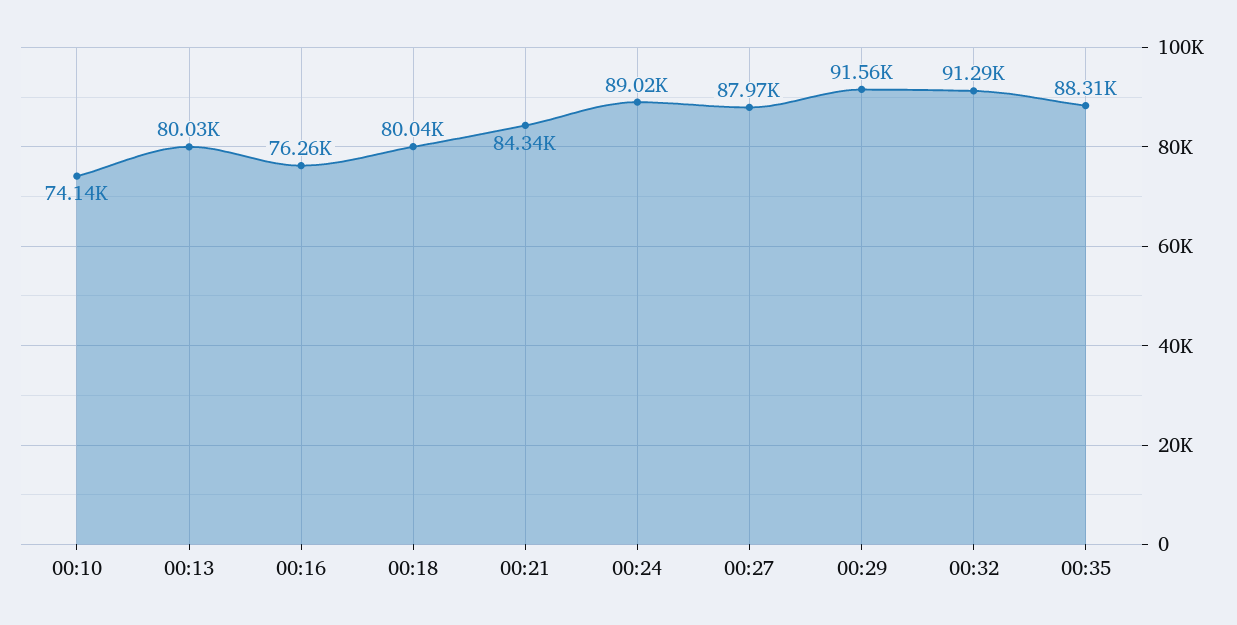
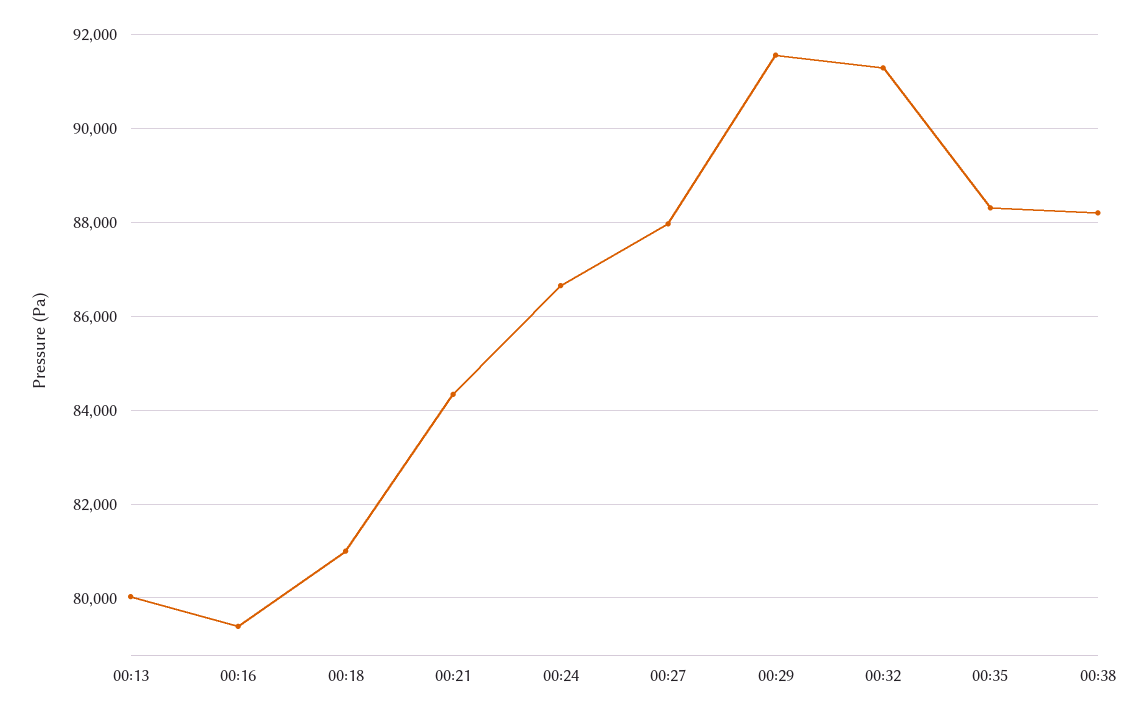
00:10: 74140 -> none
00:16: 76260 -> 79400
00:18: 80040 -> 81000
00:24: 89020 -> 86600
00:38: none -> 88200

